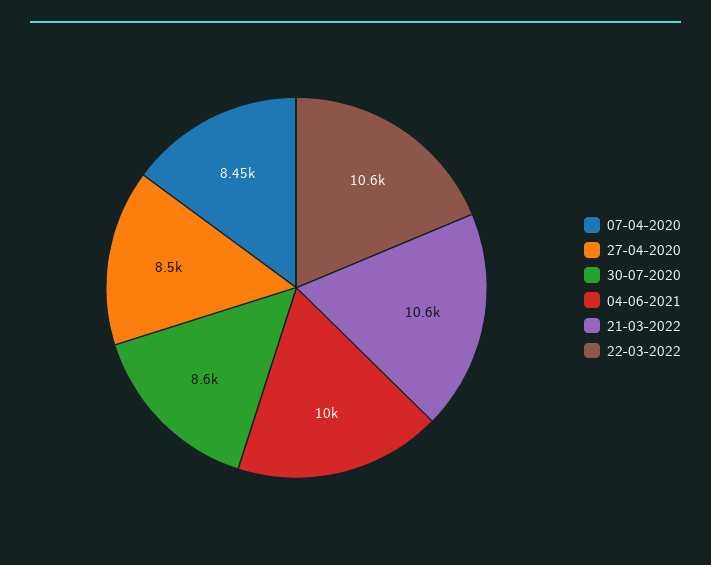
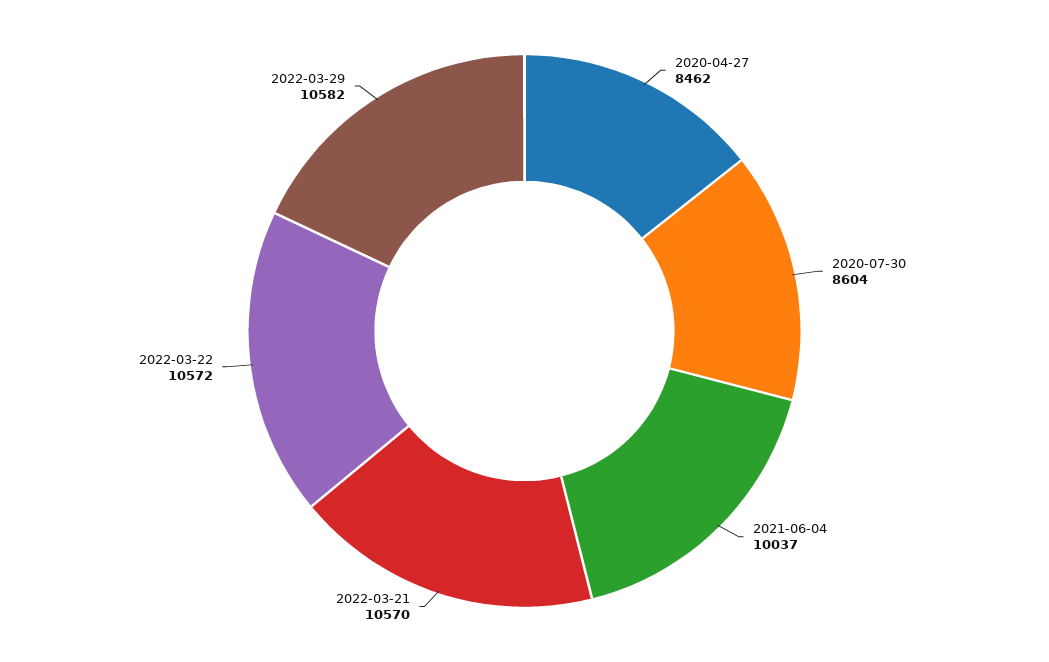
07-04-2020: 8450 -> none
27-04-2020: 8500 -> 8462
2022-03-29: none -> 10582

